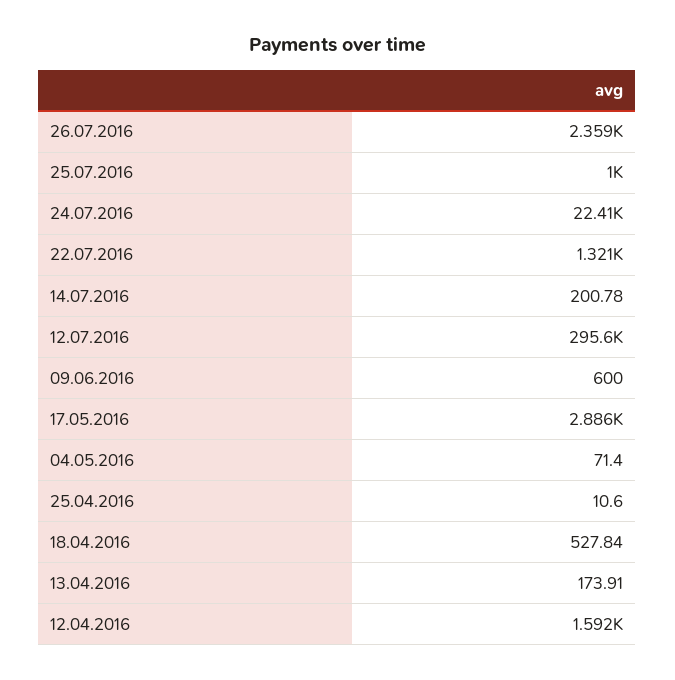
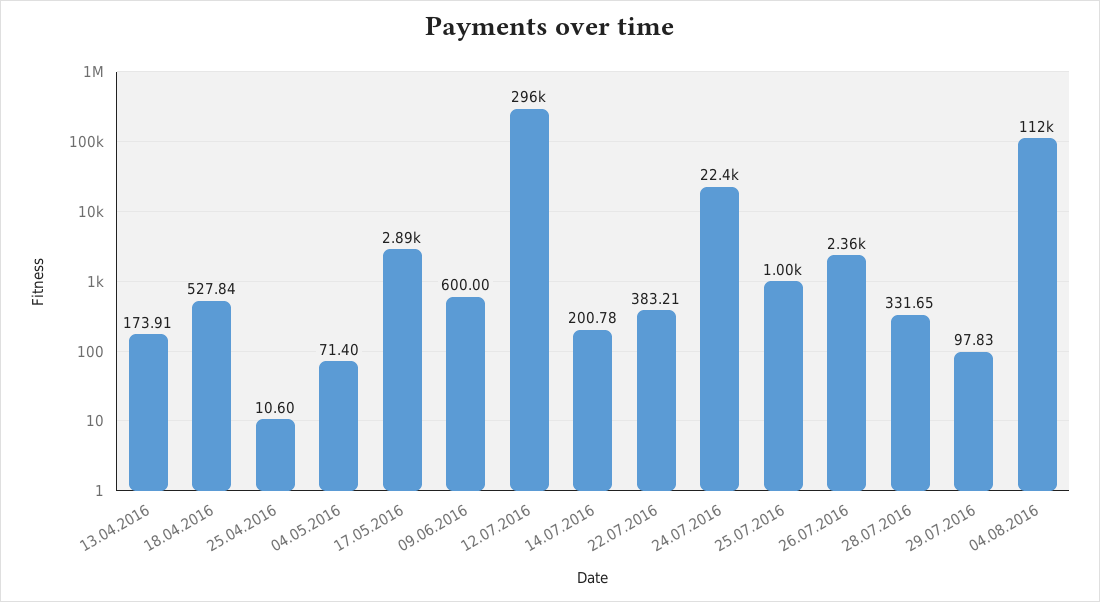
22.07.2016: 1321 -> 383.21
12.04.2016: 1592 -> none
28.07.2016: none -> 331.65
29.07.2016: none -> 97.83
04.08.2016: none -> 112000

